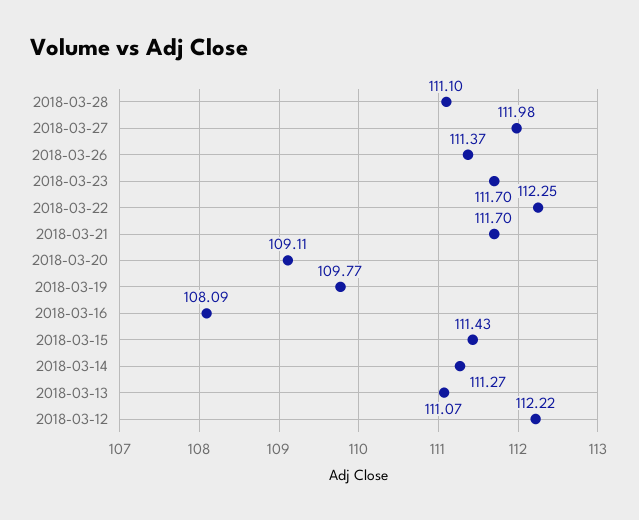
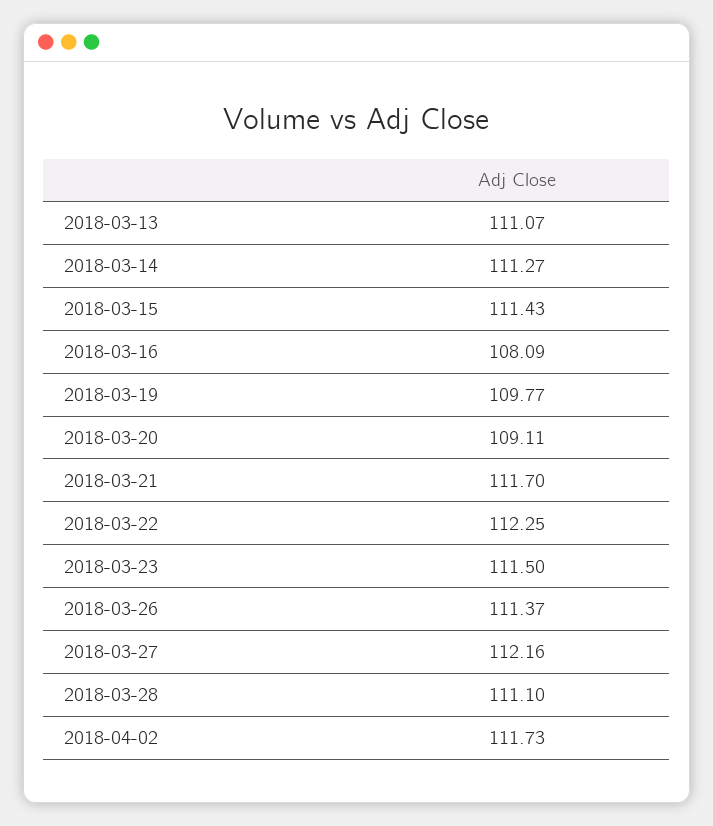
2018-03-27: 111.98 -> 112.16
2018-03-23: 111.7 -> 111.5
2018-03-12: 112.22 -> none
2018-04-02: none -> 111.73

